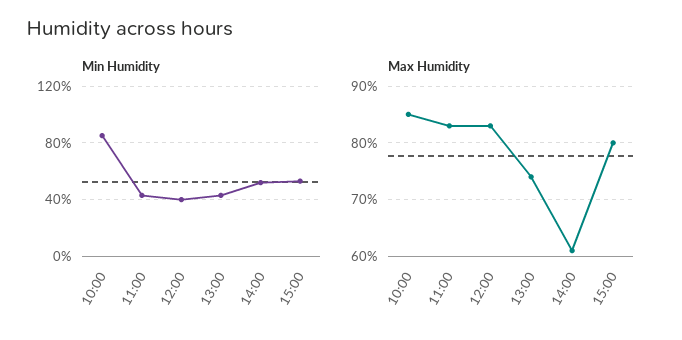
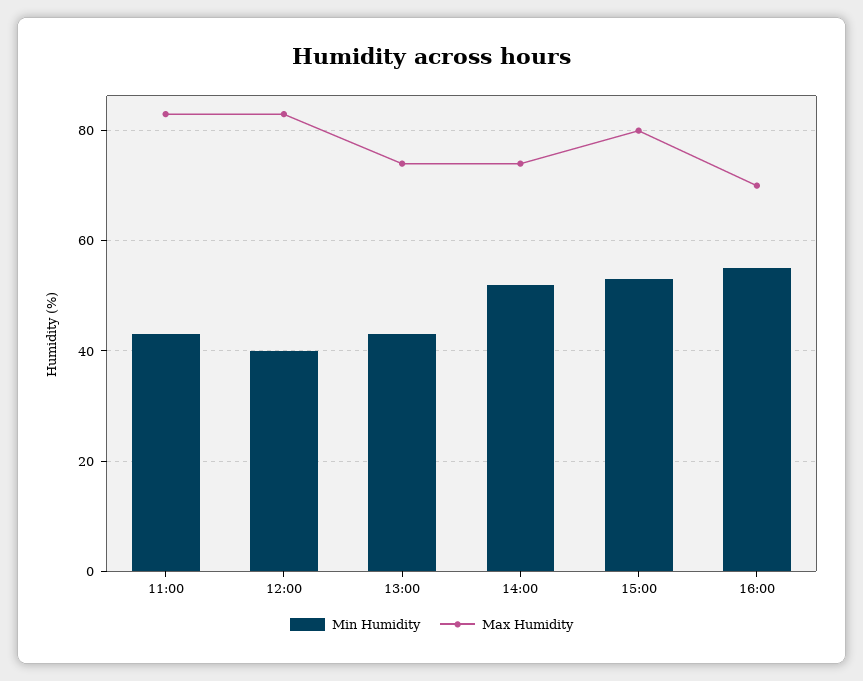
Min Humidity, 10:00: 85 -> none
Max Humidity, 10:00: 85 -> none
Max Humidity, 14:00: 60 -> 75
Min Humidity, 16:00: none -> 55
Max Humidity, 16:00: none -> 70

